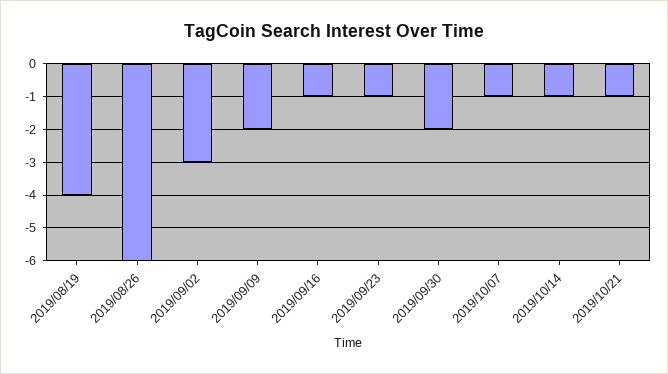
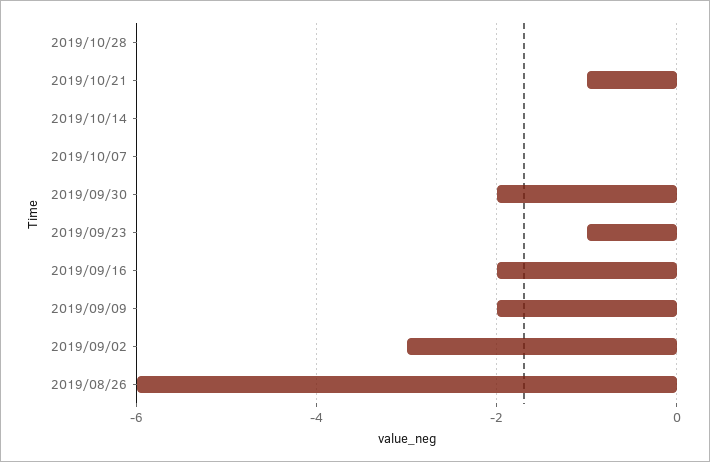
2019/08/19: -4 -> none
2019/09/16: -1 -> -2
2019/10/07: -1 -> 0
2019/10/14: -1 -> 0
2019/10/28: none -> 0

